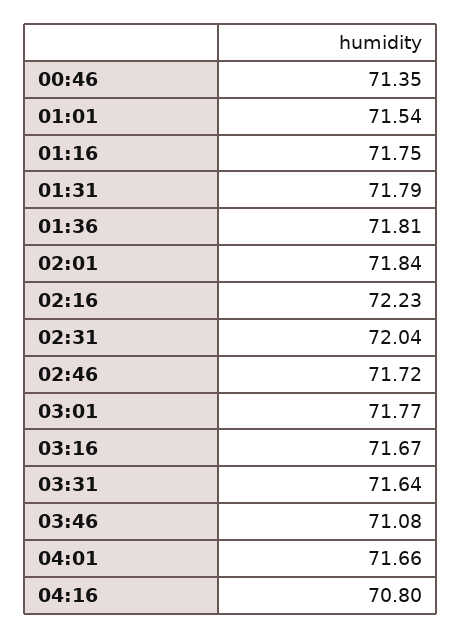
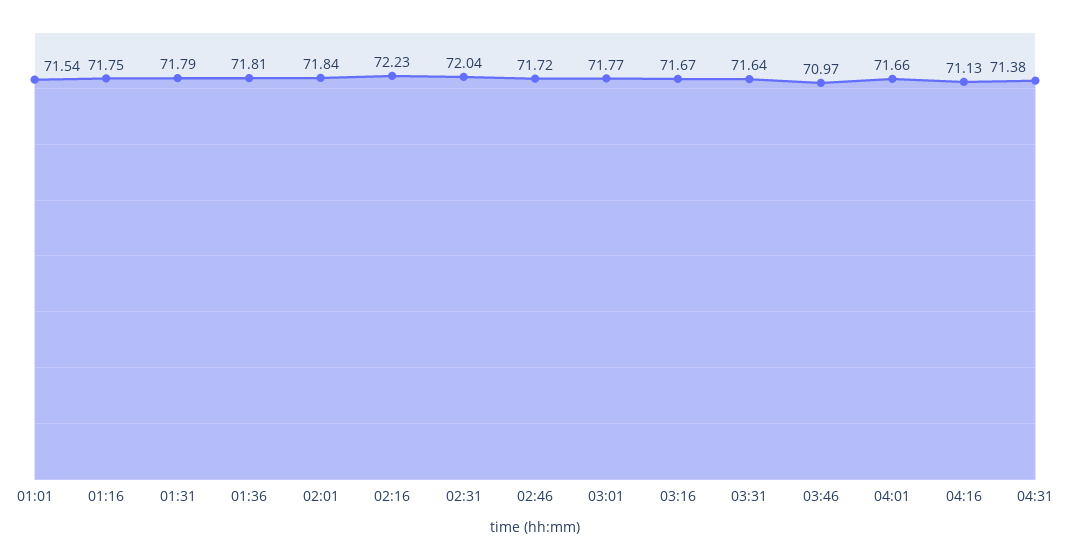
00:46: 71.35 -> none
03:46: 71.08 -> 70.97
04:16: 70.8 -> 71.13
04:31: none -> 71.38

